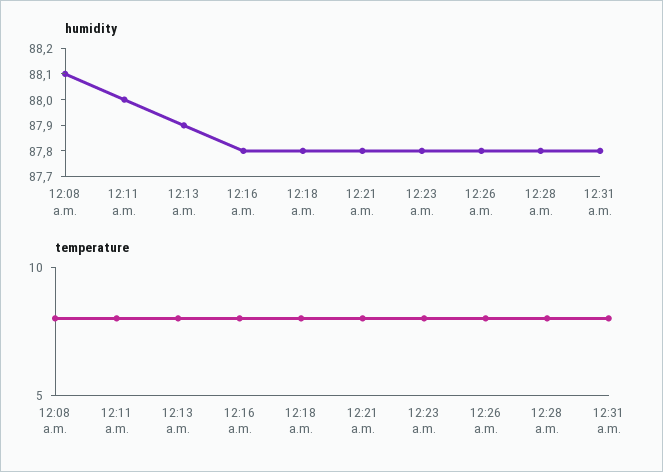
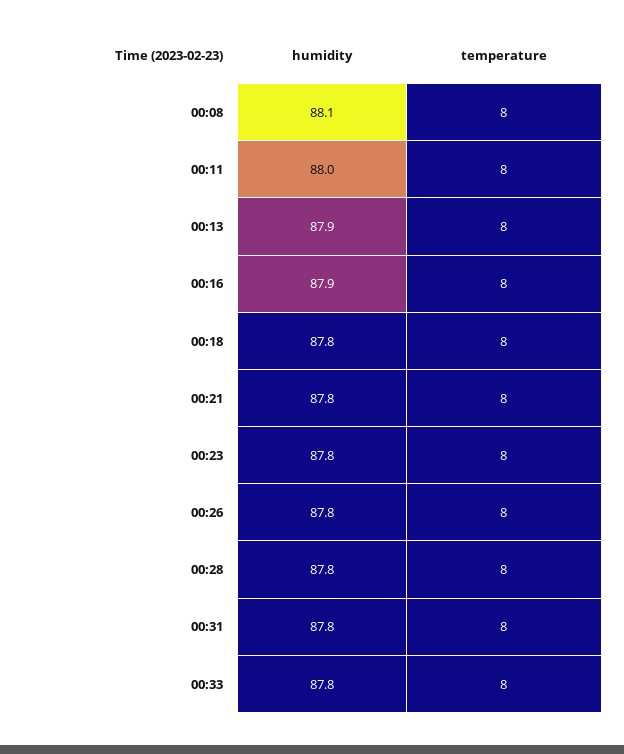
humidity, 12:16 a.m.: 87.8 -> 87.9
humidity, 00:33: none -> 87.8
temperature, 00:33: none -> 8

